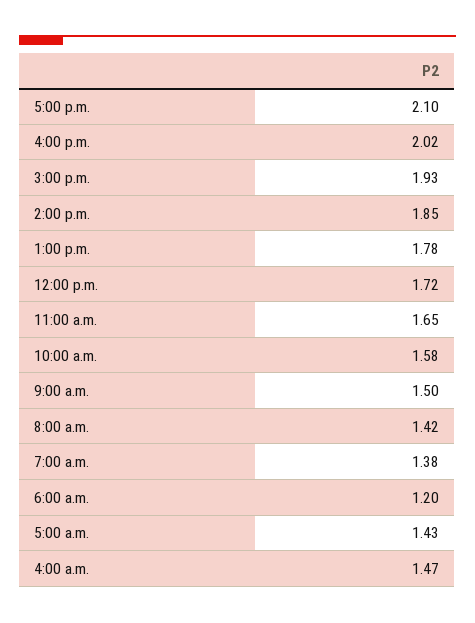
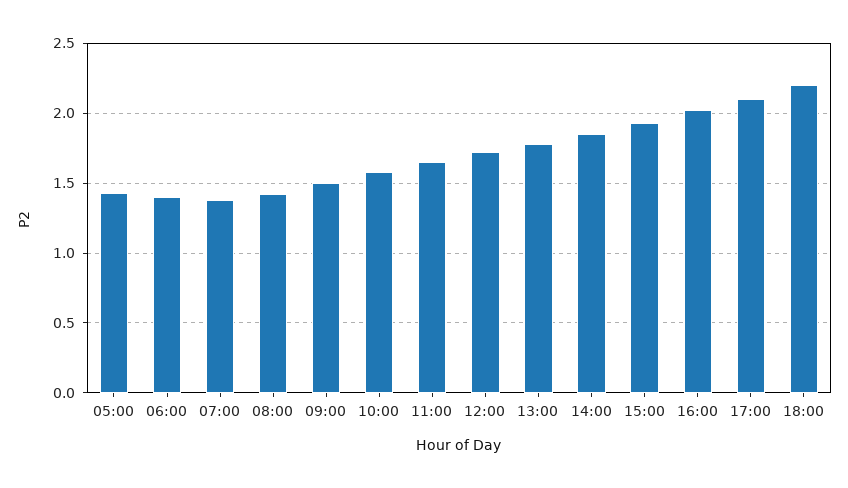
6:00 a.m.: 1.2 -> 1.4
4:00 a.m.: 1.47 -> none
18:00: none -> 2.2

